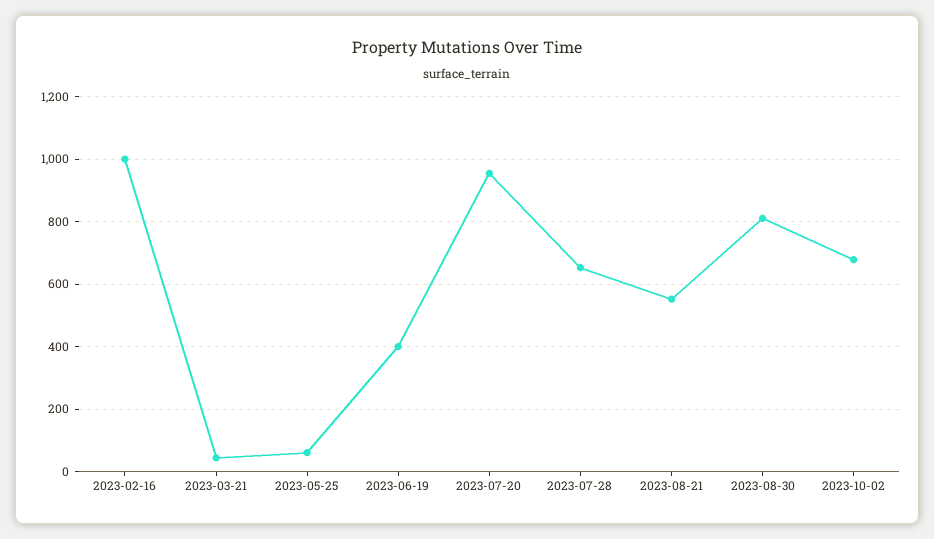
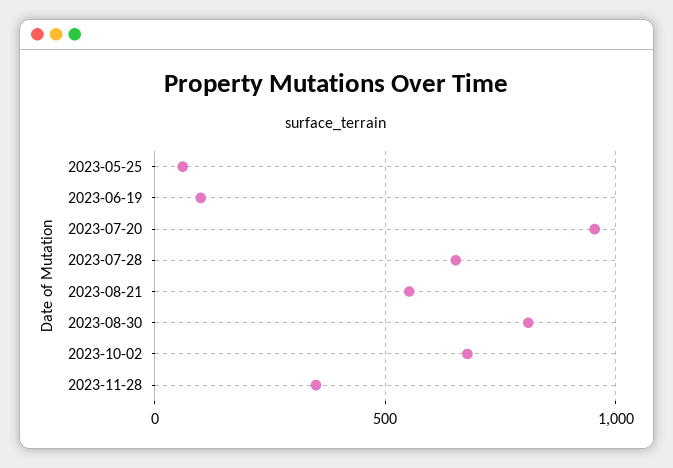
2023-02-16: 1000 -> none
2023-03-21: 40 -> none
2023-06-19: 400 -> 100
2023-11-28: none -> 350

